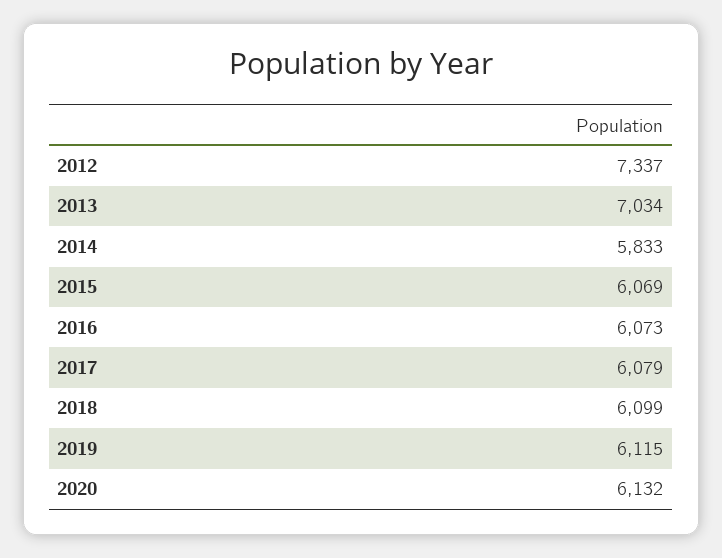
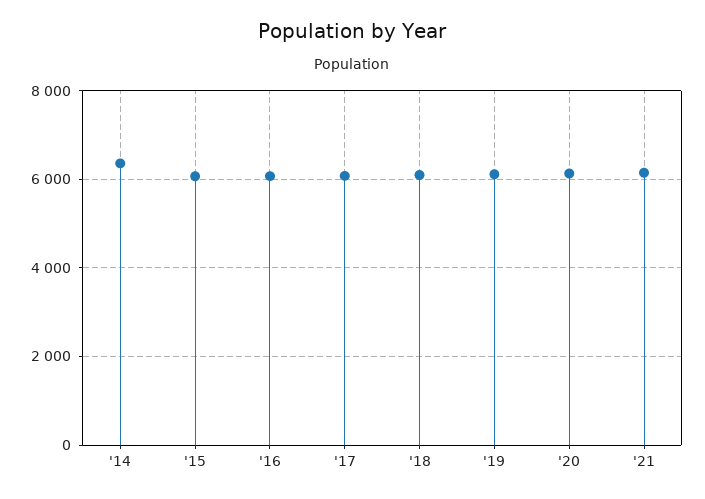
2012: 7337 -> none
2013: 7034 -> none
2014: 5833 -> 6400
'21: none -> 6200

